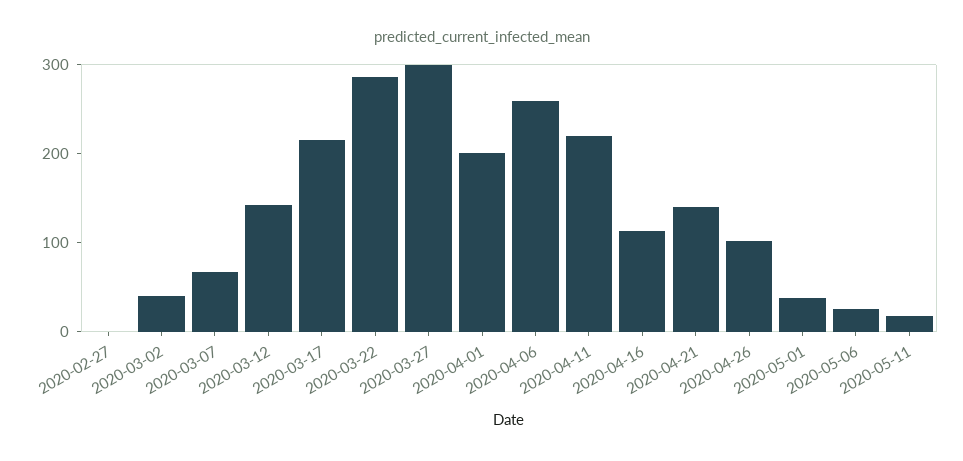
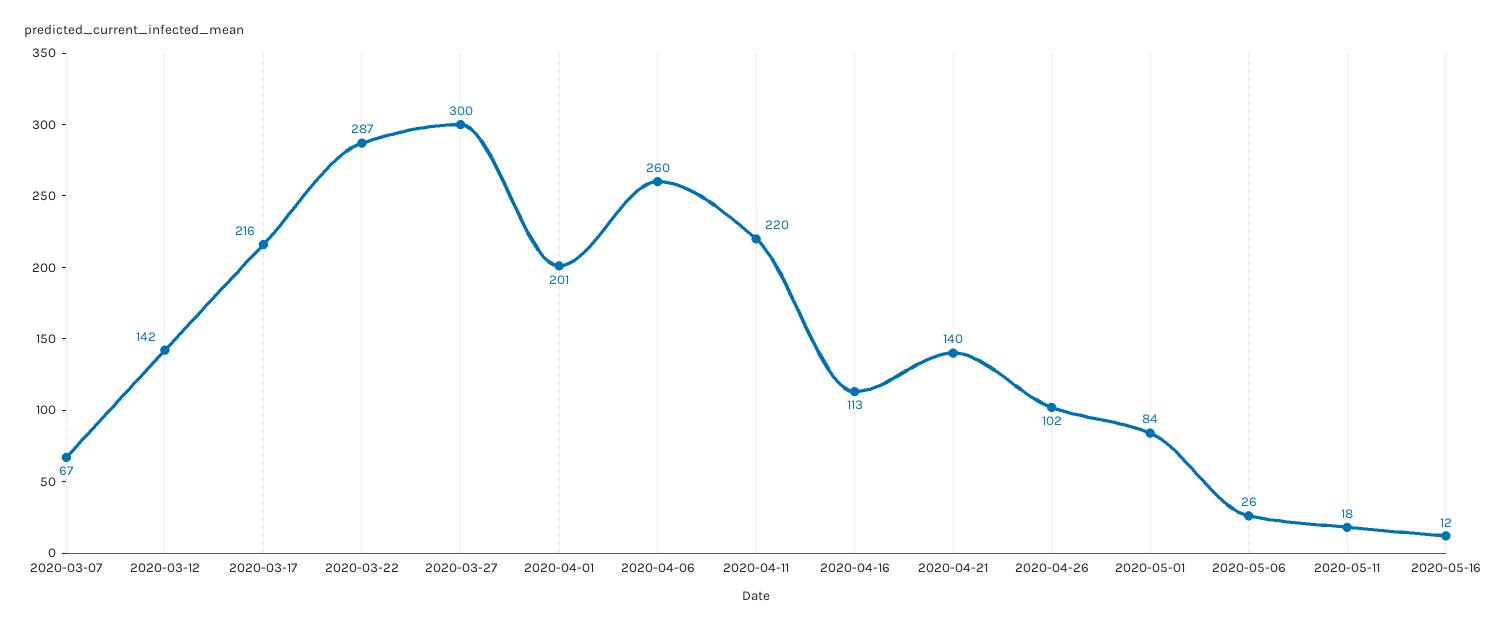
2020-02-27: 0 -> none
2020-03-02: 40 -> none
2020-05-01: 40 -> 84
2020-05-16: none -> 12

